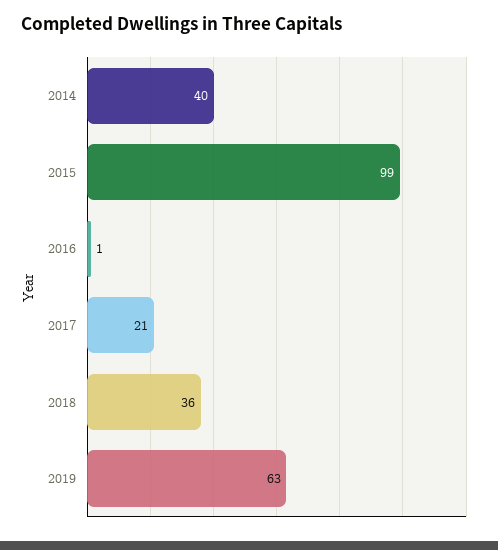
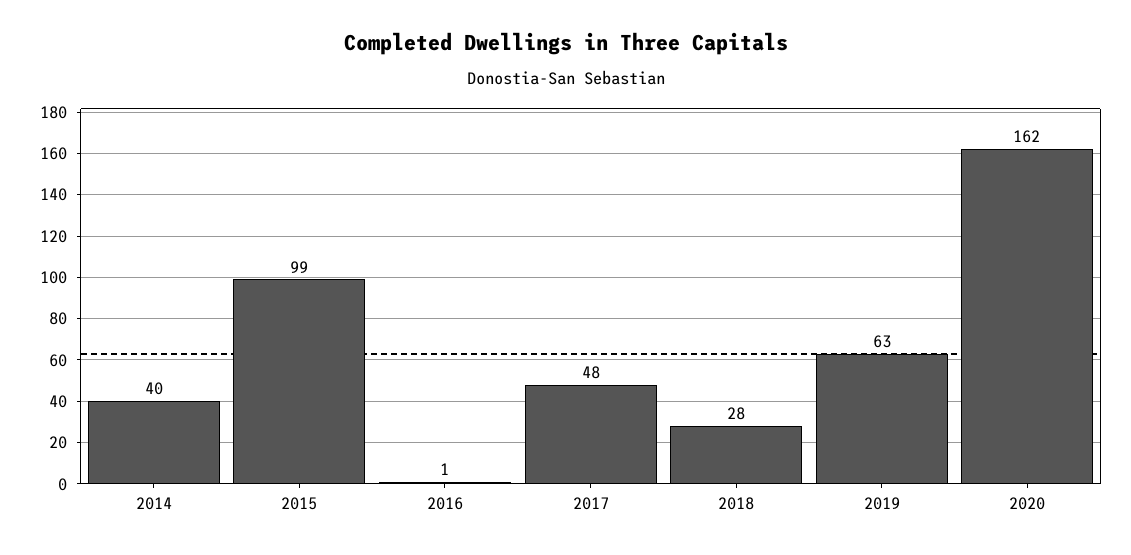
2017: 21 -> 48
2018: 36 -> 28
2020: none -> 162

